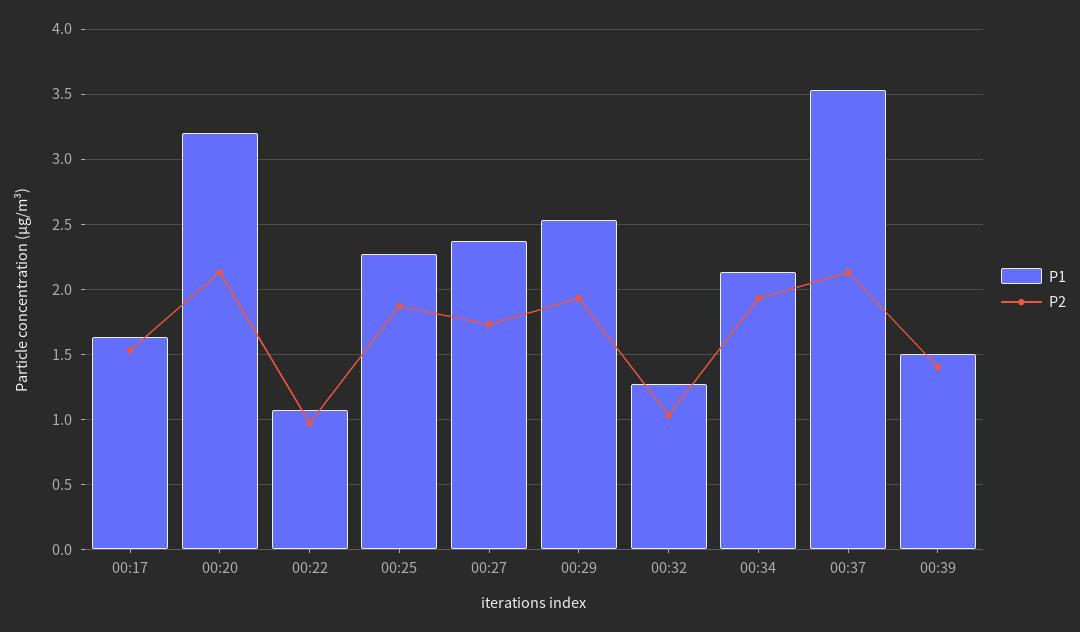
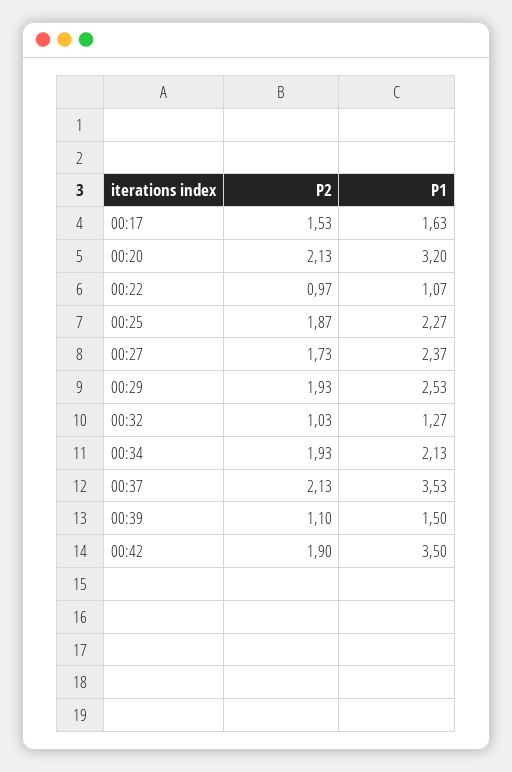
P2, 00:39: 1.4 -> 1.1
P2, 00:42: none -> 1.9
P1, 00:42: none -> 3.5

